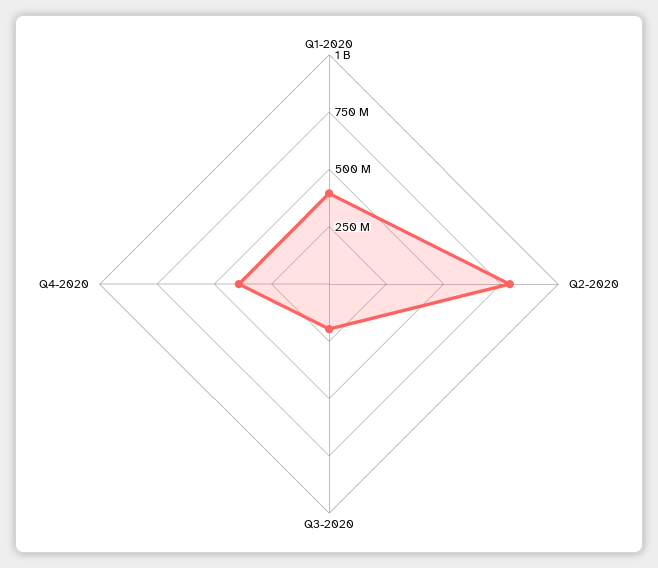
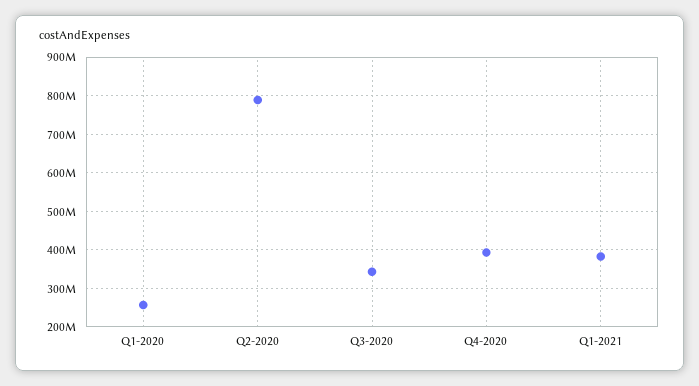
Q1-2020: 400000000 -> 260000000
Q3-2020: 200000000 -> 340000000
Q1-2021: none -> 380000000

